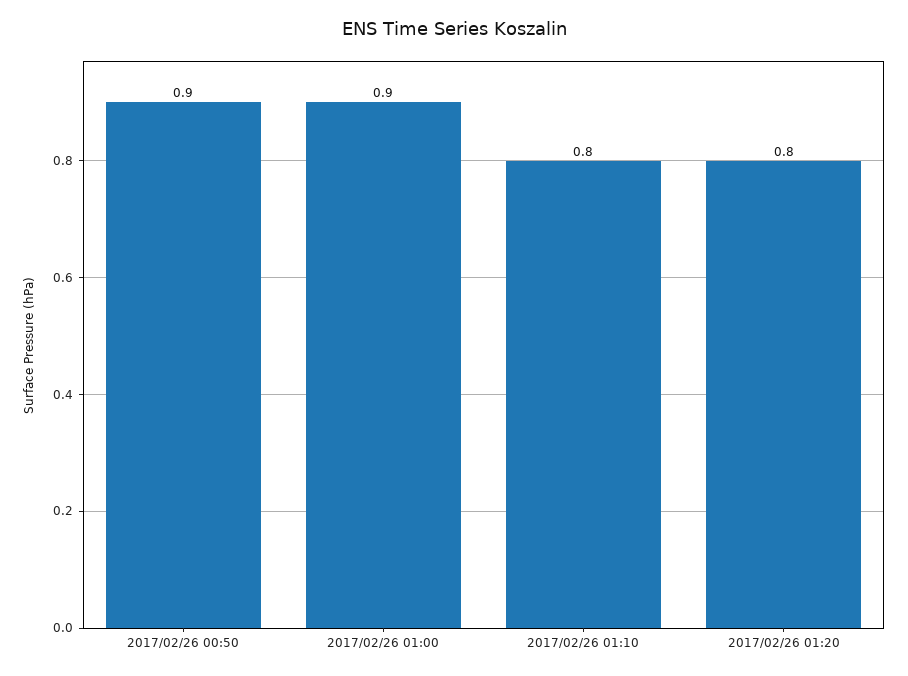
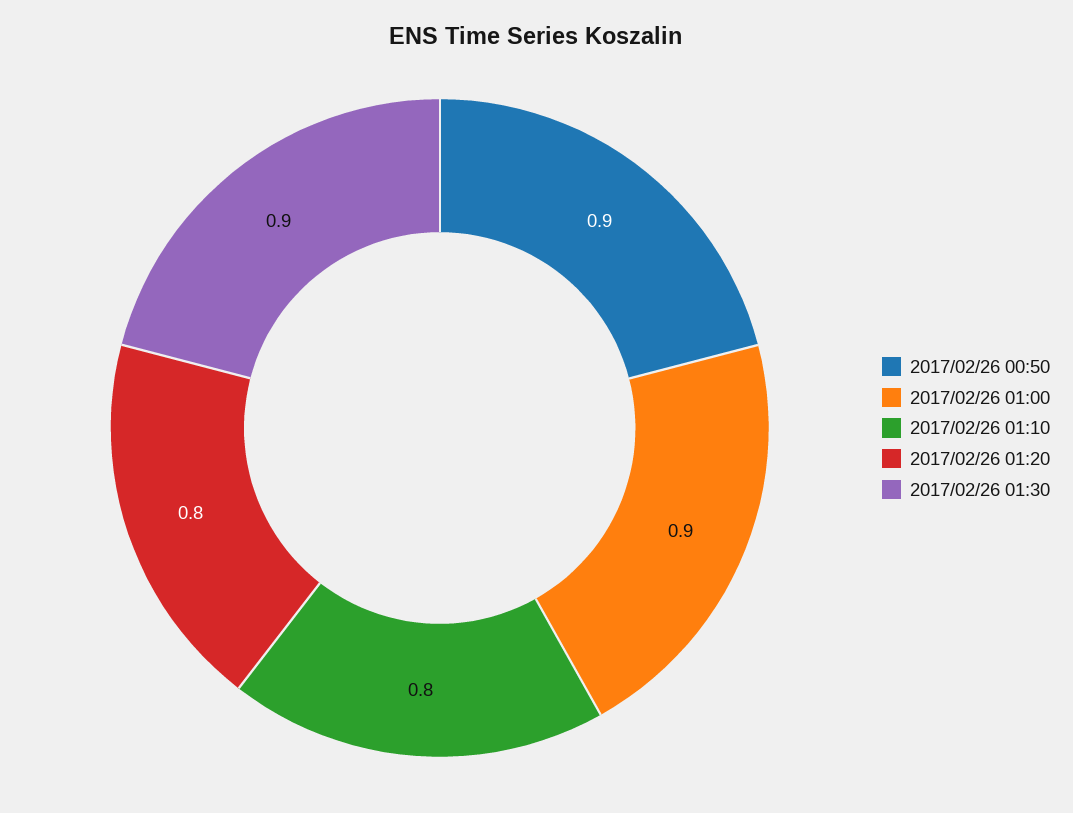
2017/02/26 01:30: none -> 0.9

